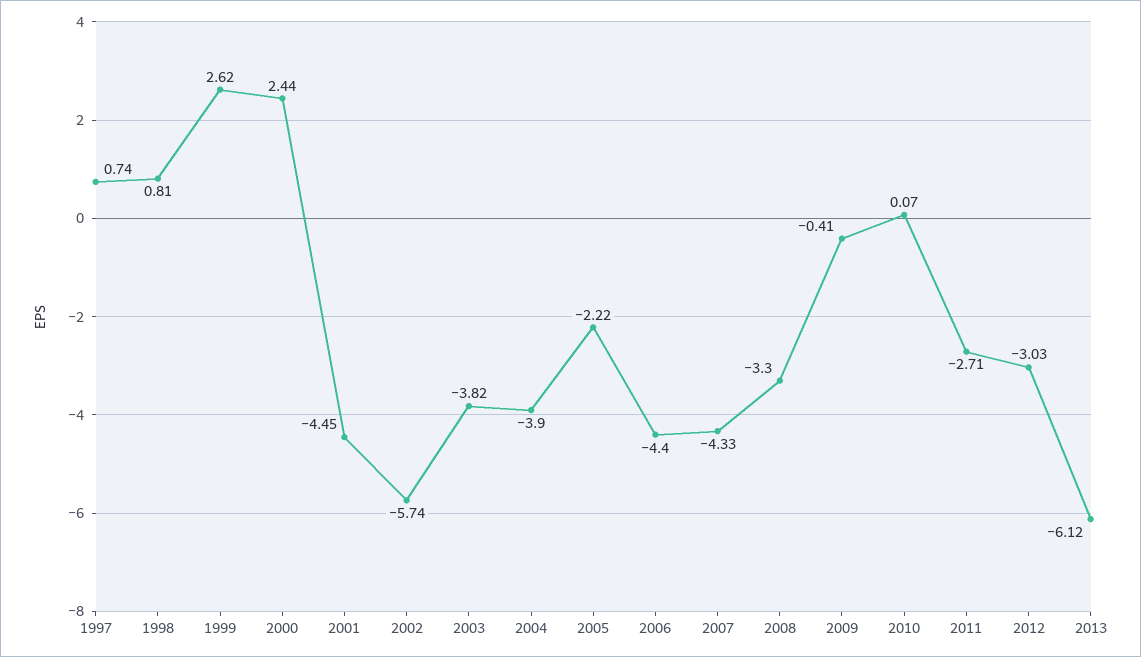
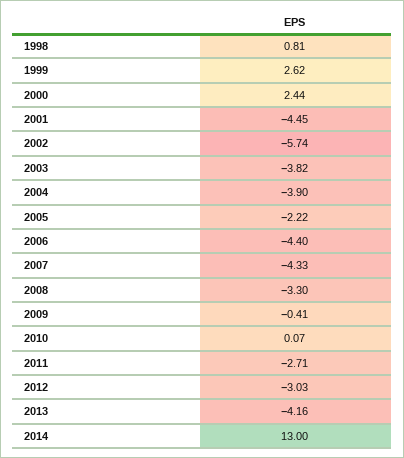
1997: 0.74 -> none
2013: -6.12 -> -4.16
2014: none -> 13

